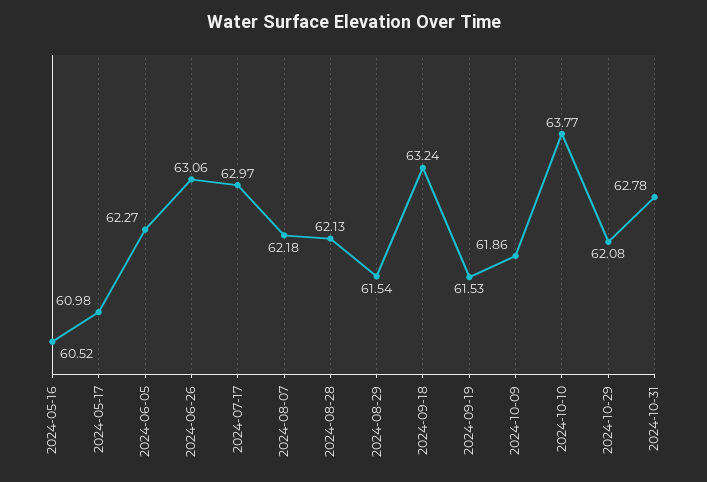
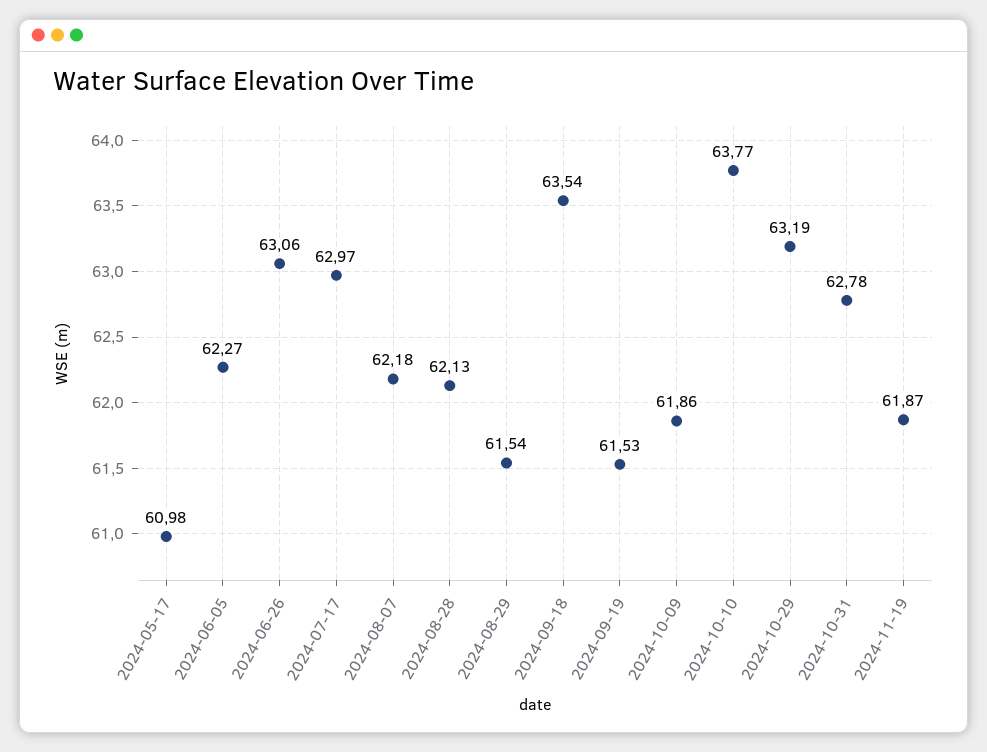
2024-05-16: 60.52 -> none
2024-09-18: 63.24 -> 63.54
2024-10-29: 62.08 -> 63.19
2024-11-19: none -> 61.87

